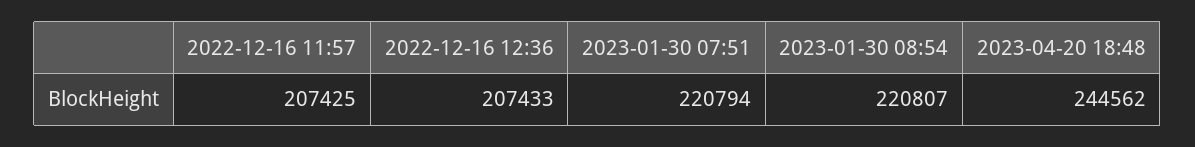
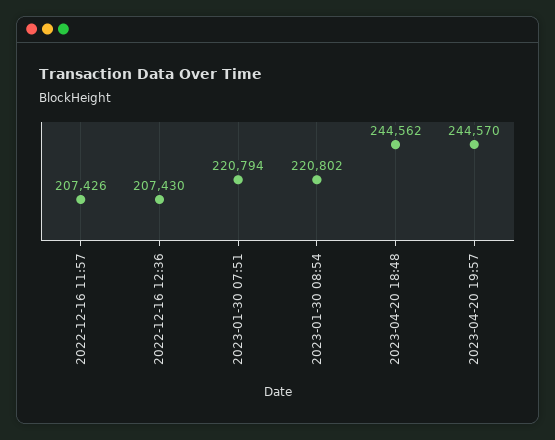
2022-12-16 11:57: 207425 -> 207426
2022-12-16 12:36: 207433 -> 207430
2023-01-30 08:54: 220807 -> 220802
2023-04-20 19:57: none -> 244570

